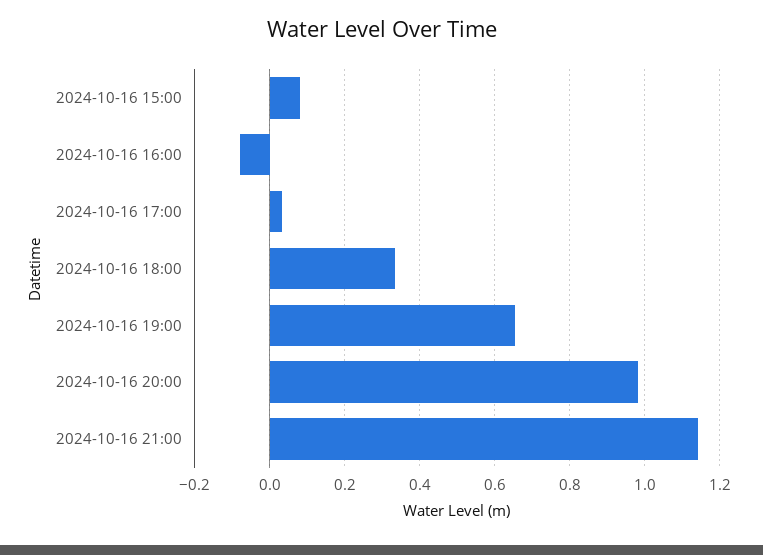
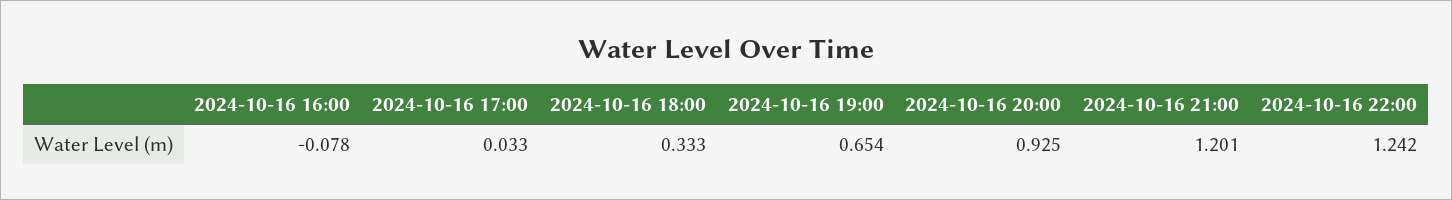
2024-10-16 15:00: 0.08 -> none
2024-10-16 20:00: 0.98 -> 0.925
2024-10-16 21:00: 1.14 -> 1.201
2024-10-16 22:00: none -> 1.242

